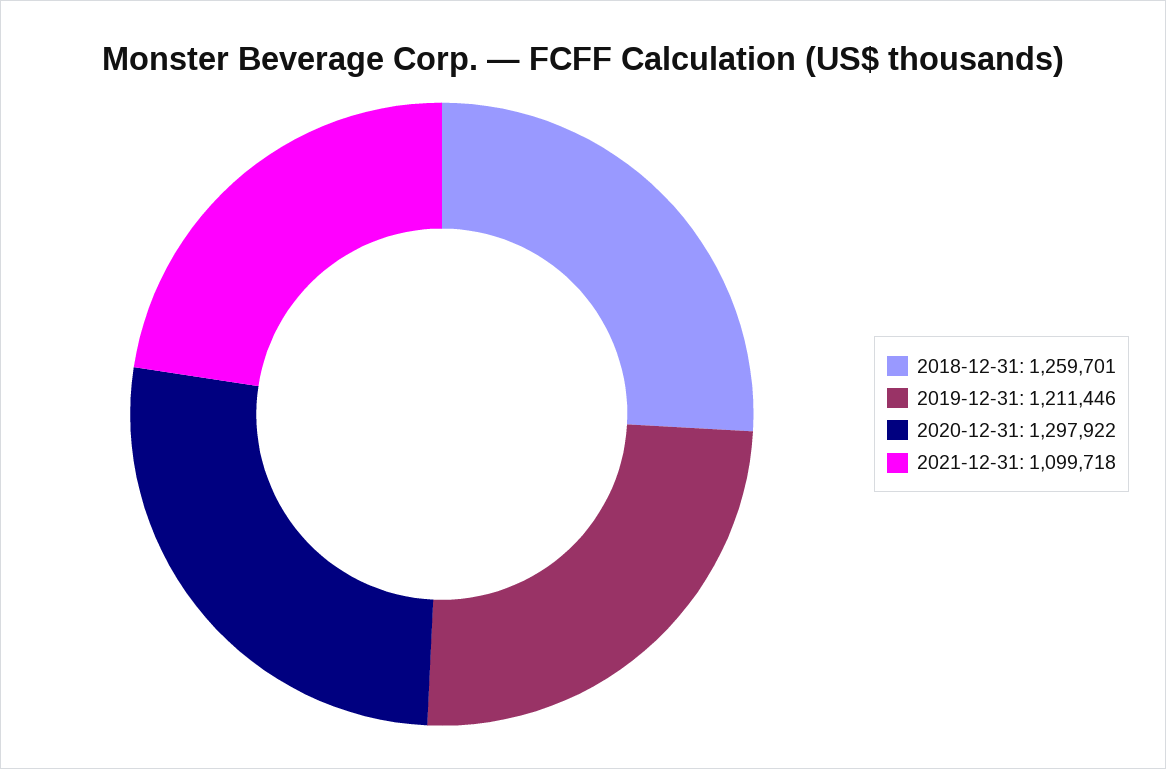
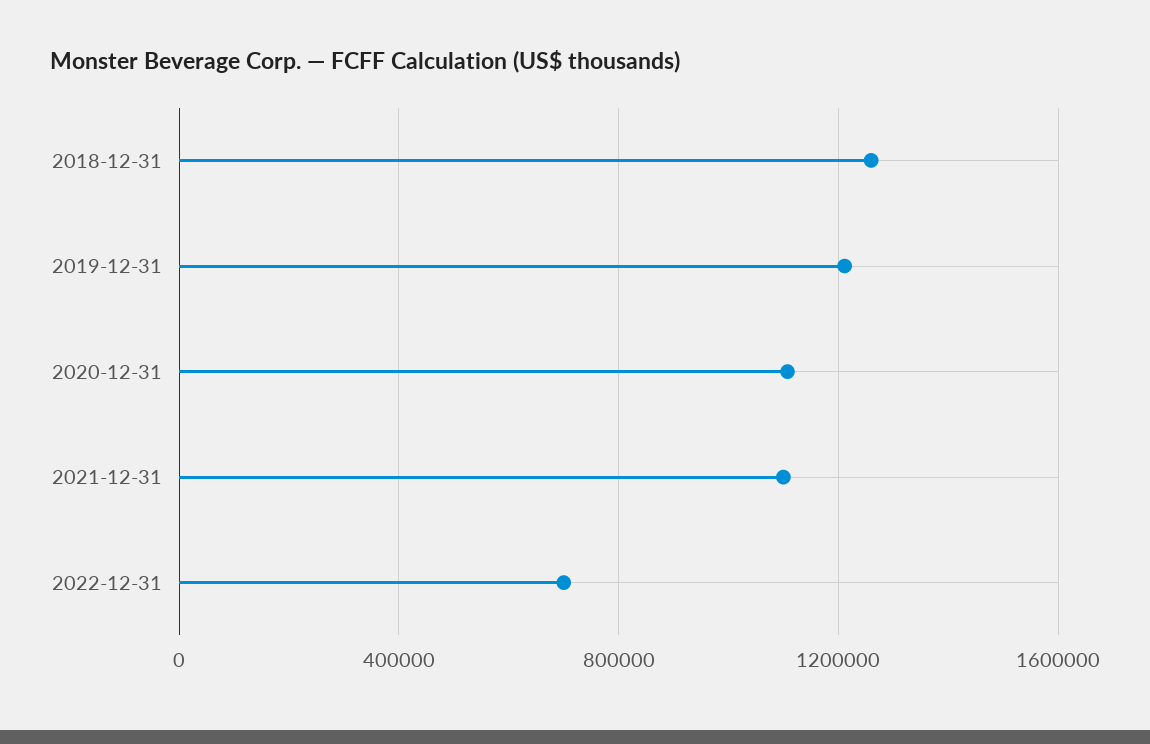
2020-12-31: 1297922 -> 1100000
2022-12-31: none -> 700000

